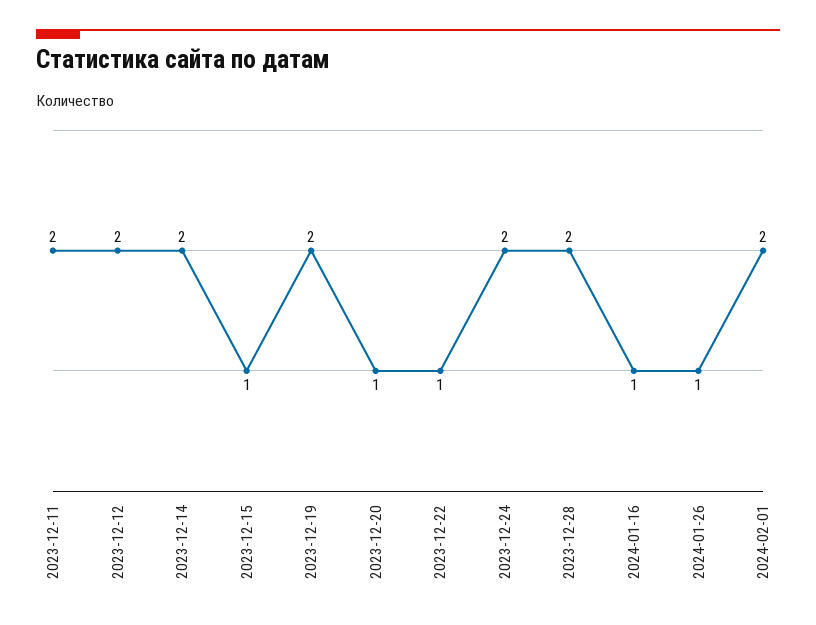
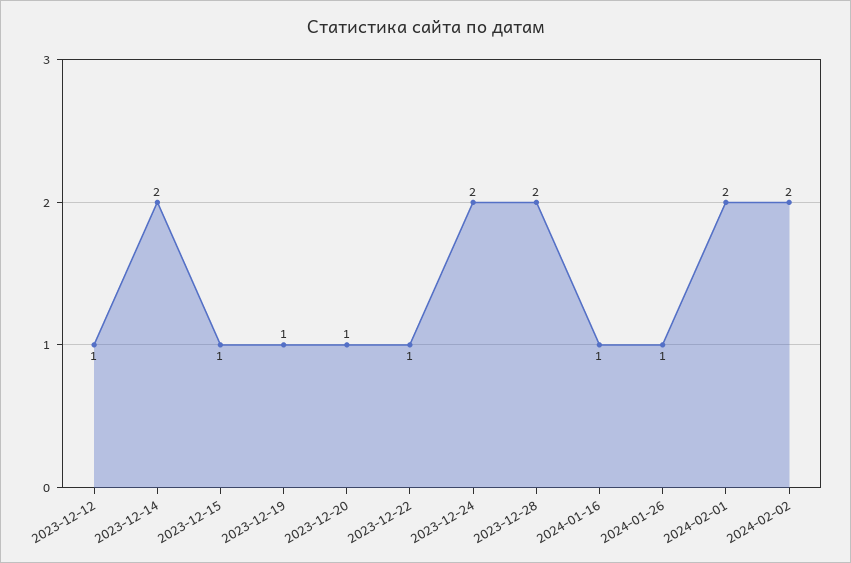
2023-12-11: 2 -> none
2023-12-12: 2 -> 1
2023-12-19: 2 -> 1
2024-02-02: none -> 2

